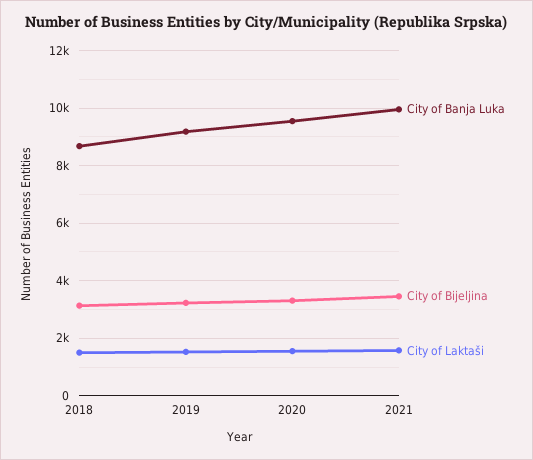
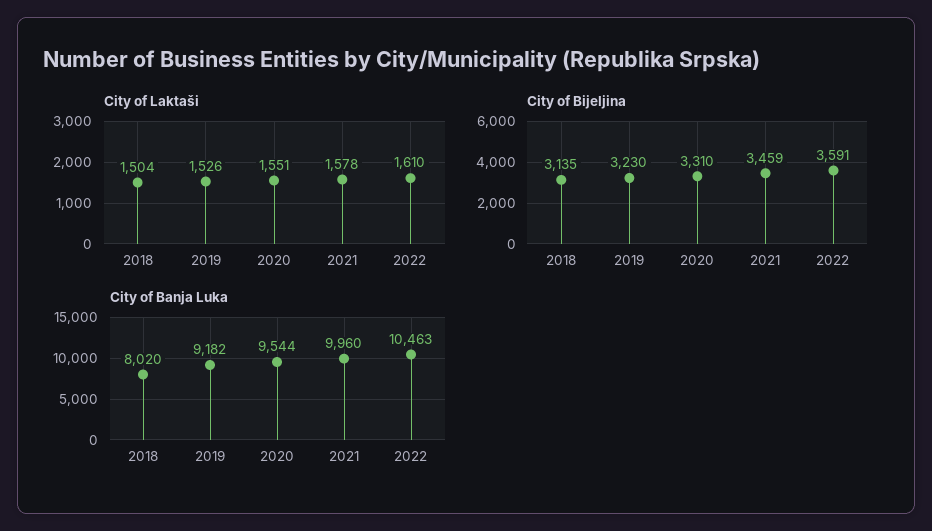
City of Banja Luka, 2018: 8750 -> 8020
City of Laktaši, 2022: none -> 1610
City of Bijeljina, 2022: none -> 3591
City of Banja Luka, 2022: none -> 10463

